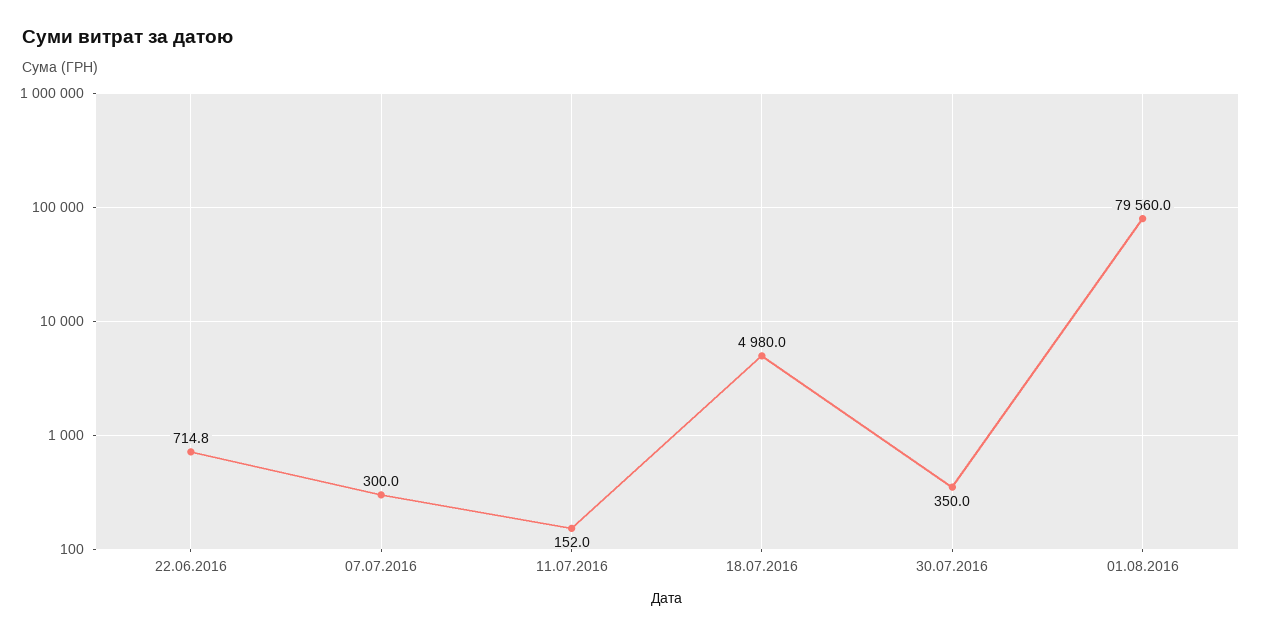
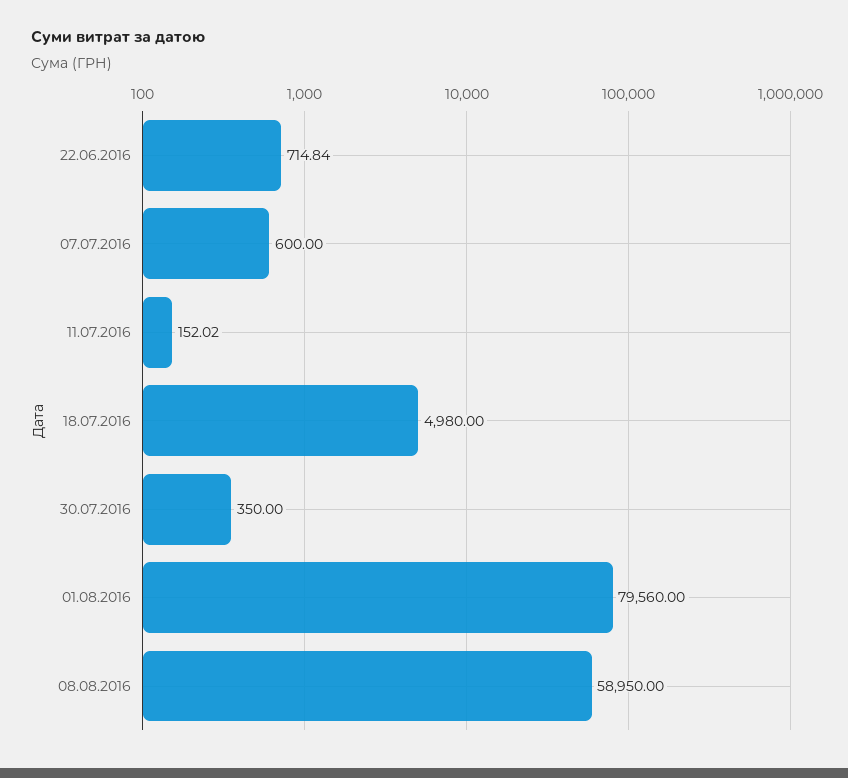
07.07.2016: 300 -> 600
08.08.2016: none -> 58950

